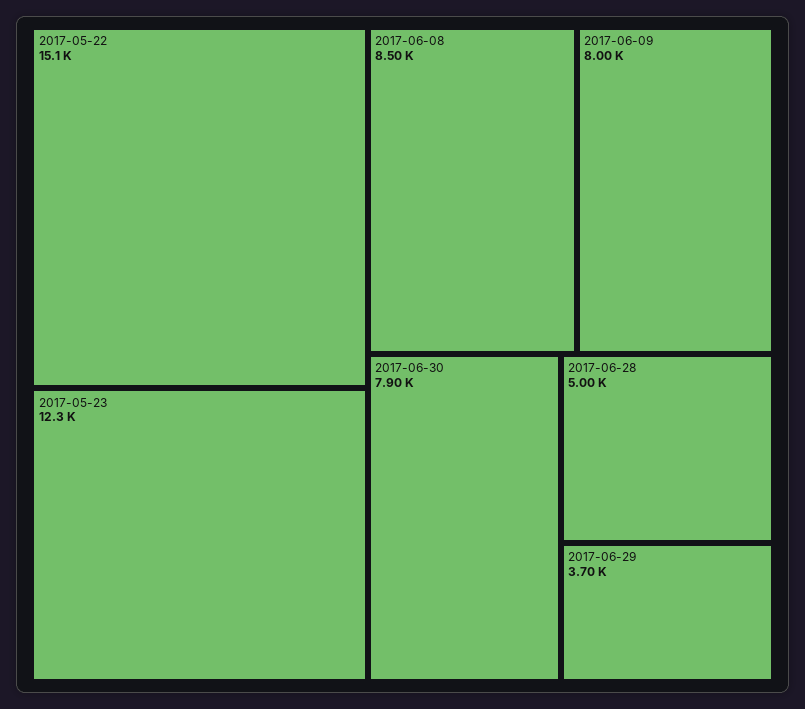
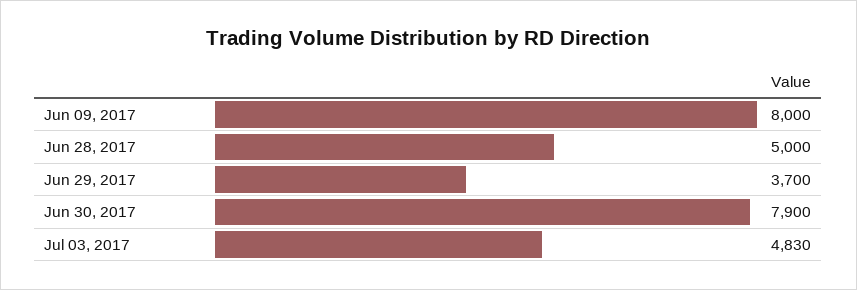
2017-05-22: 15100 -> none
2017-05-23: 12300 -> none
2017-06-08: 8500 -> none
Jul 03, 2017: none -> 4830

